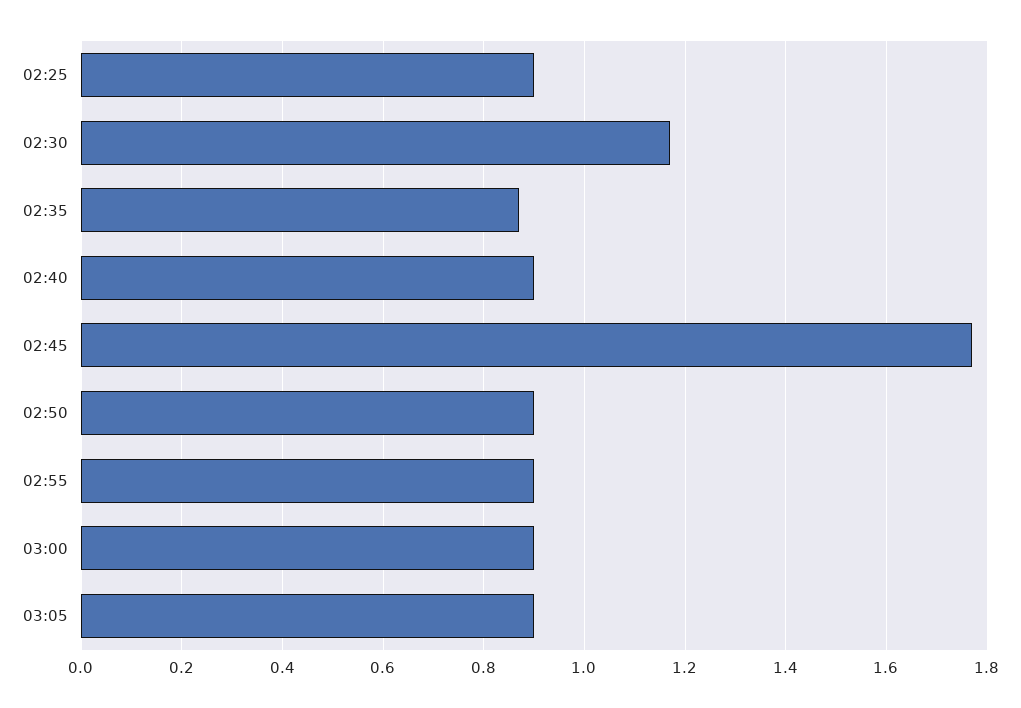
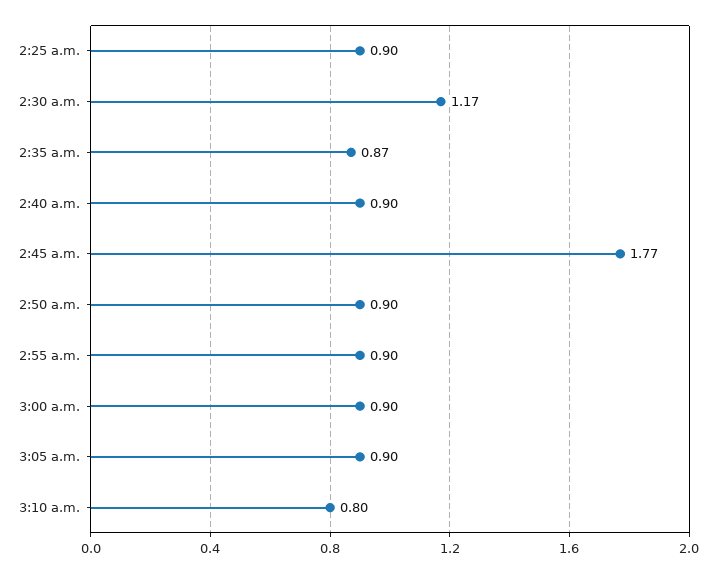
3:10 a.m.: none -> 0.8

